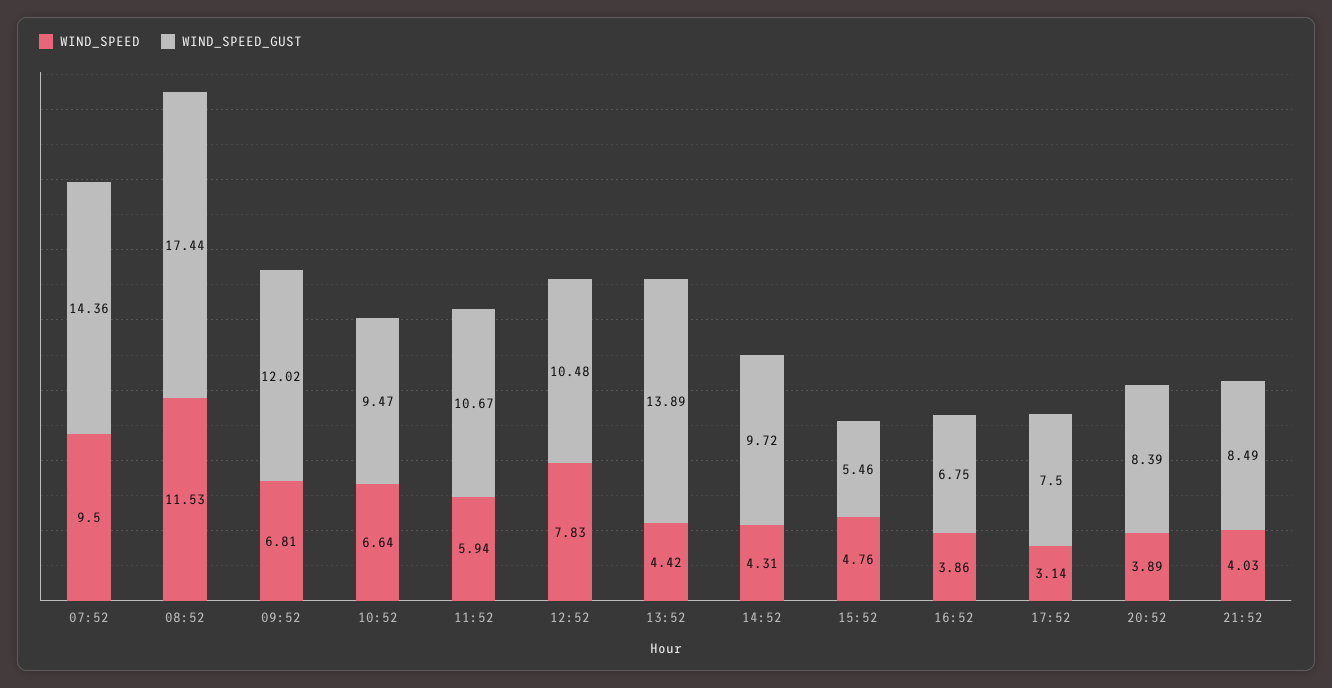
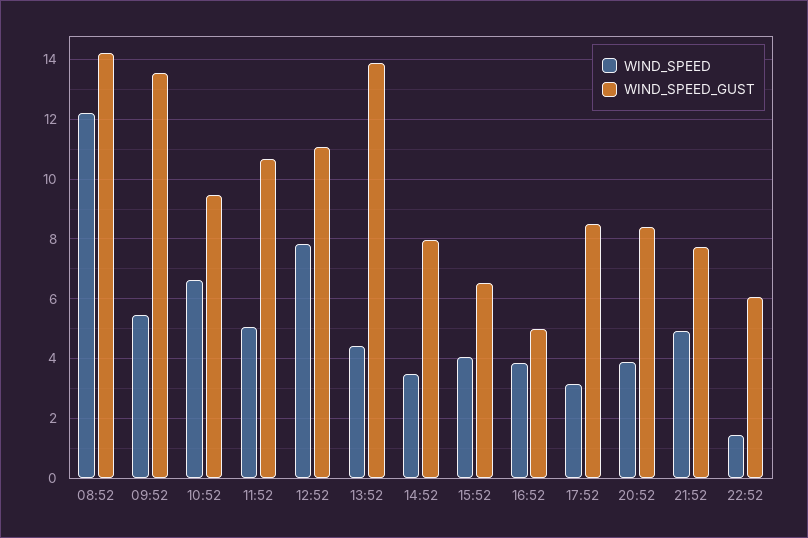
WIND_SPEED, 07:52: 9.5 -> none
WIND_SPEED_GUST, 07:52: 14.36 -> none
WIND_SPEED, 08:52: 11.53 -> 12.25
WIND_SPEED_GUST, 08:52: 17.44 -> 14.25
WIND_SPEED, 09:52: 6.81 -> 5.5
WIND_SPEED_GUST, 09:52: 12.02 -> 13.5
WIND_SPEED, 11:52: 5.94 -> 5
WIND_SPEED_GUST, 12:52: 10.48 -> 11
WIND_SPEED, 14:52: 4.31 -> 3.5
WIND_SPEED_GUST, 14:52: 9.72 -> 8
WIND_SPEED, 15:52: 4.76 -> 4
WIND_SPEED_GUST, 15:52: 5.46 -> 6.5
WIND_SPEED_GUST, 16:52: 6.75 -> 5
WIND_SPEED_GUST, 17:52: 7.5 -> 8.5
WIND_SPEED, 21:52: 4.03 -> 5
WIND_SPEED_GUST, 21:52: 8.49 -> 7.75
WIND_SPEED, 22:52: none -> 1.5
WIND_SPEED_GUST, 22:52: none -> 6

